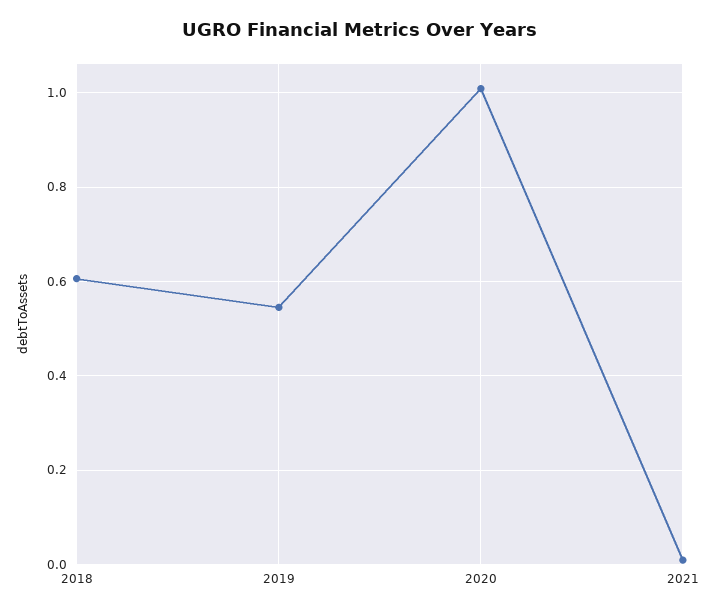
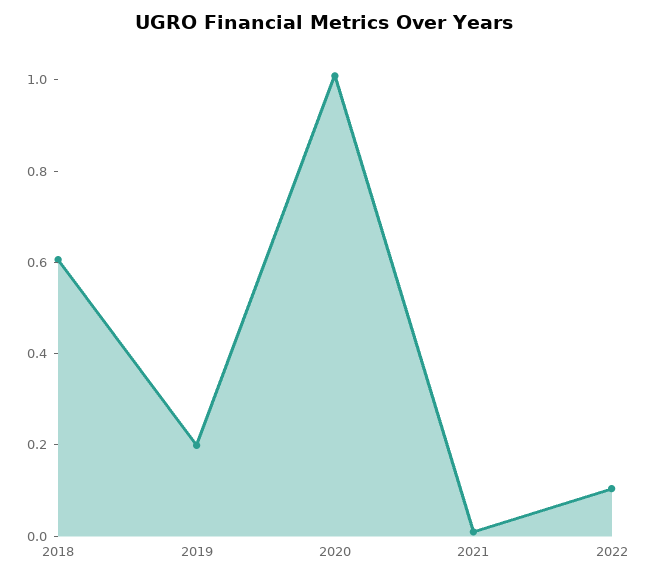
2019: 0.54 -> 0.2
2022: none -> 0.1

